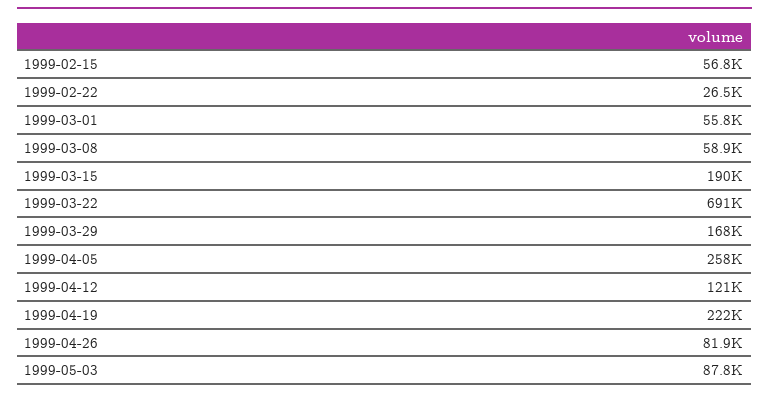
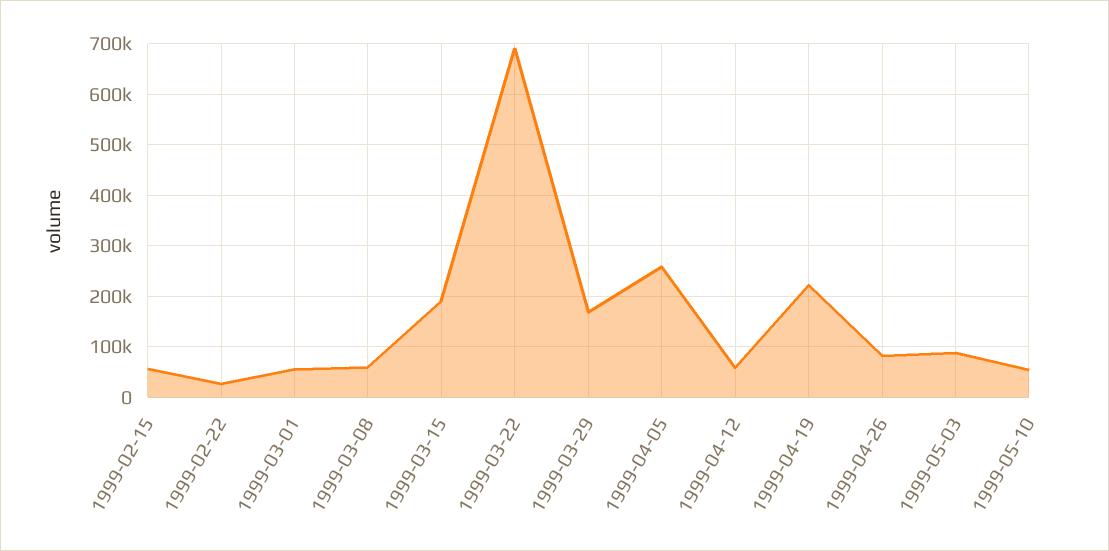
1999-04-12: 121000 -> 60000
1999-05-10: none -> 60000

